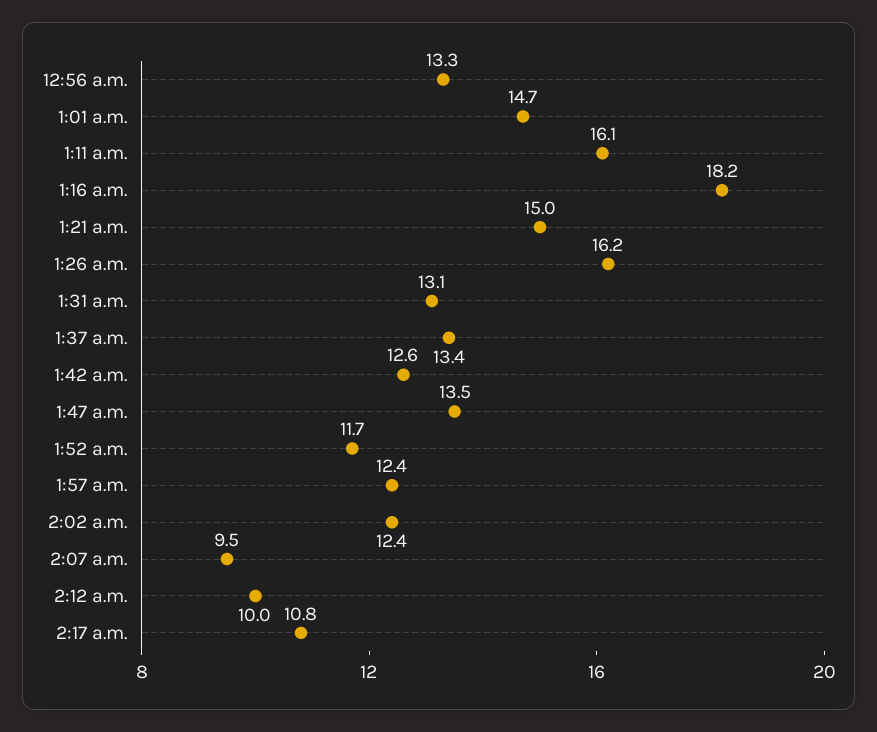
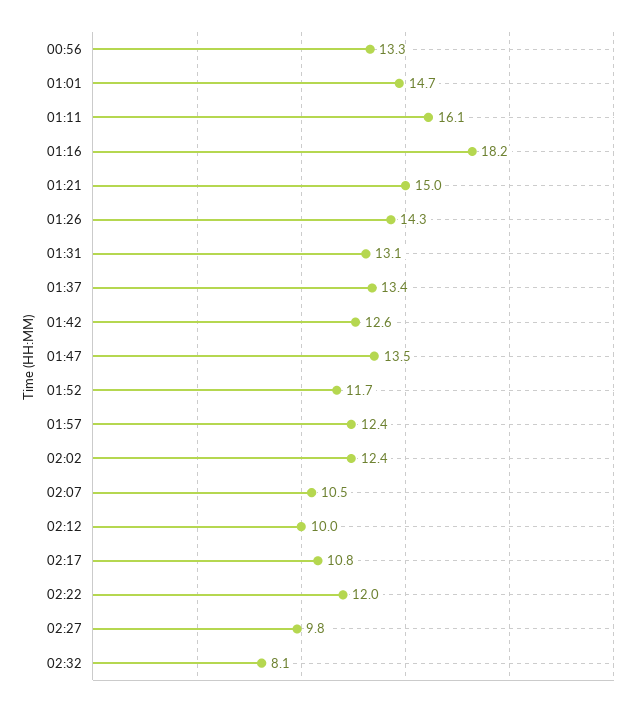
1:26 a.m.: 16.2 -> 14.3
2:07 a.m.: 9.5 -> 10.5
02:22: none -> 12
02:27: none -> 9.8
02:32: none -> 8.1

